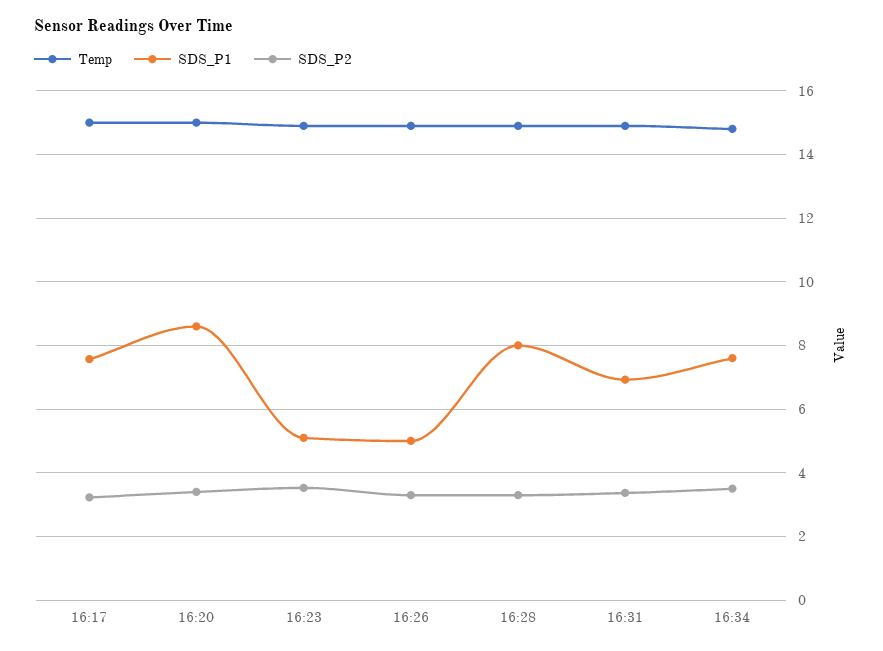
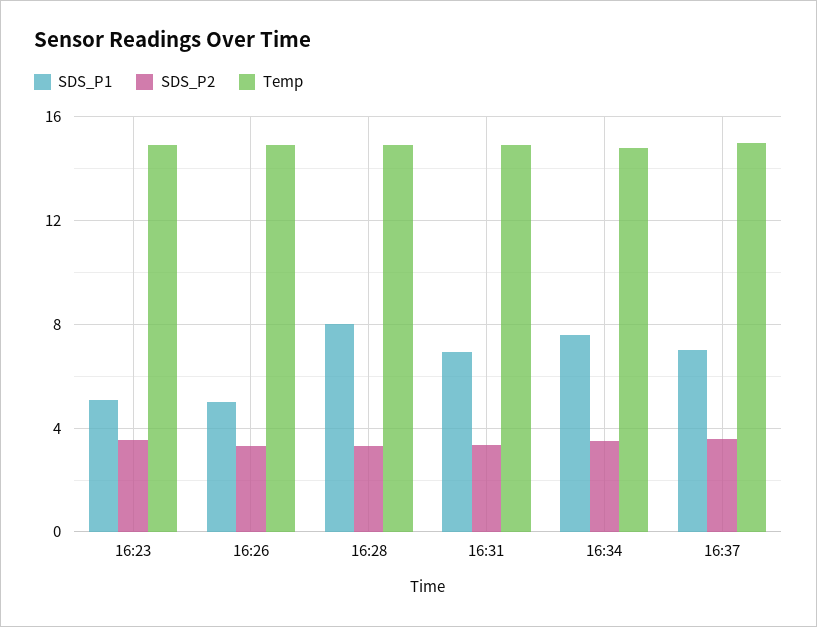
Temp, 16:17: 15 -> none
SDS_P1, 16:17: 7.6 -> none
SDS_P2, 16:17: 3.2 -> none
Temp, 16:20: 15 -> none
SDS_P1, 16:20: 8.6 -> none
SDS_P2, 16:20: 3.4 -> none
SDS_P1, 16:37: none -> 7
SDS_P2, 16:37: none -> 3.5
Temp, 16:37: none -> 15

